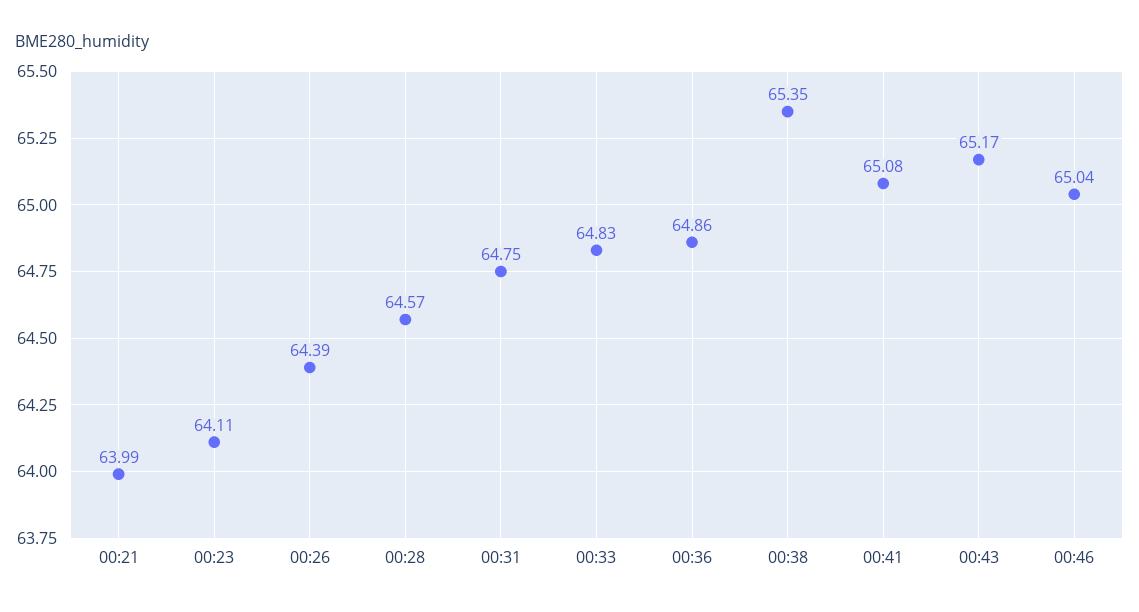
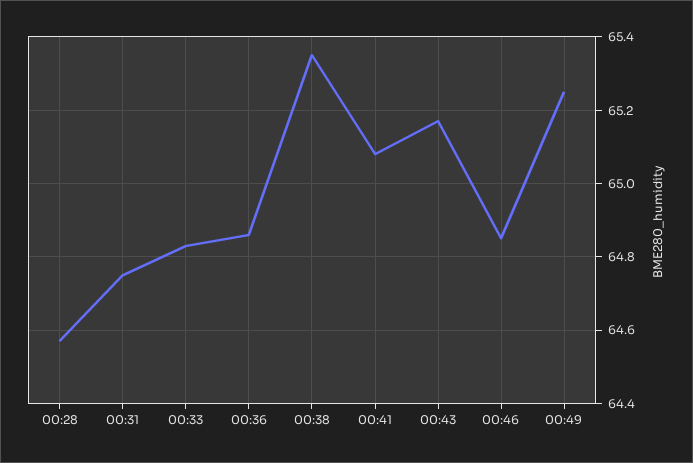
00:21: 63.99 -> none
00:23: 64.11 -> none
00:26: 64.39 -> none
00:46: 65.04 -> 64.85
00:49: none -> 65.25

